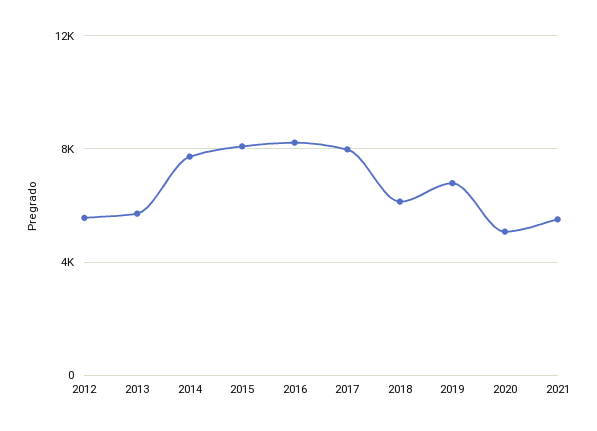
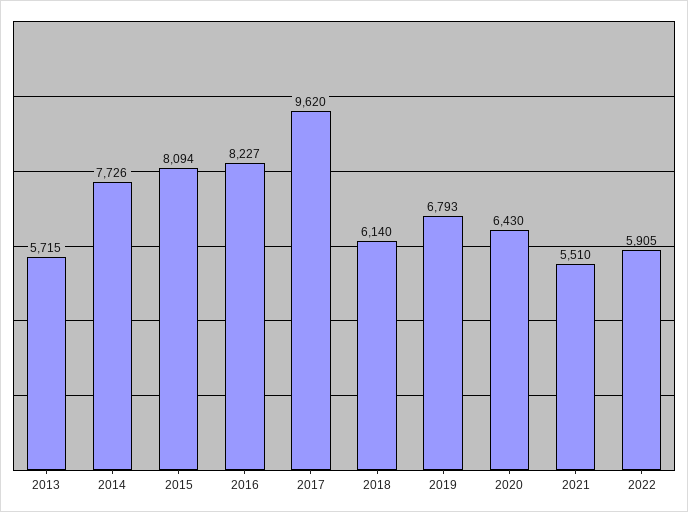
2012: 5500 -> none
2017: 8000 -> 9620
2020: 5000 -> 6430
2022: none -> 5905

